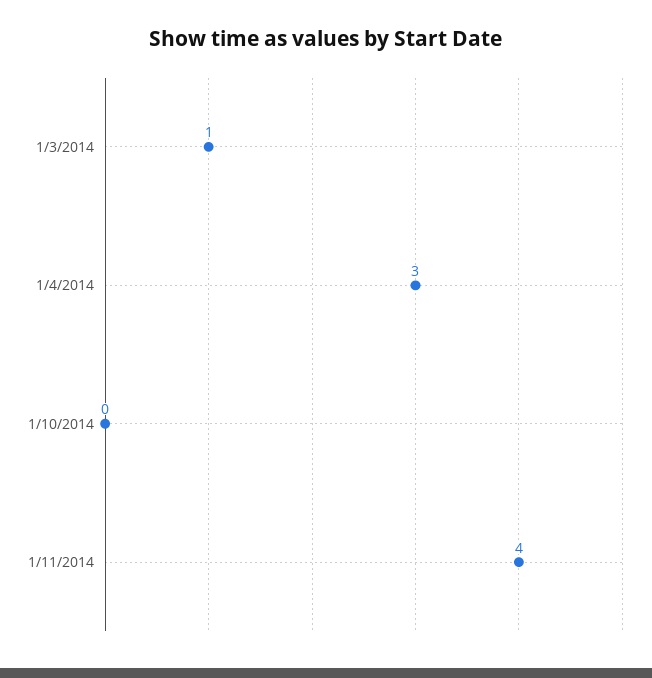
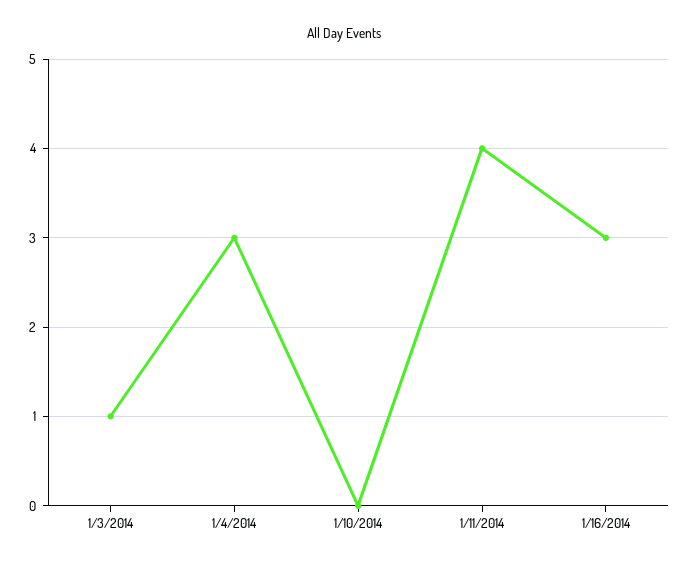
1/16/2014: none -> 3

